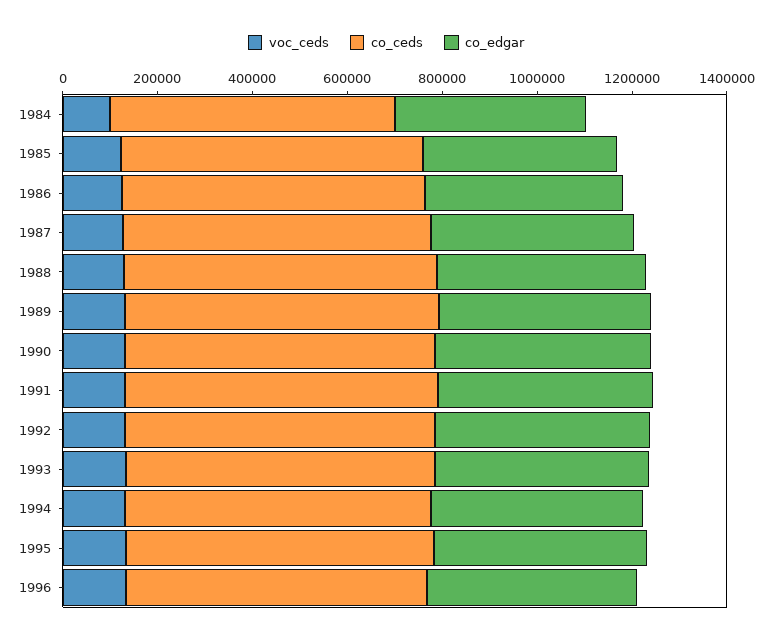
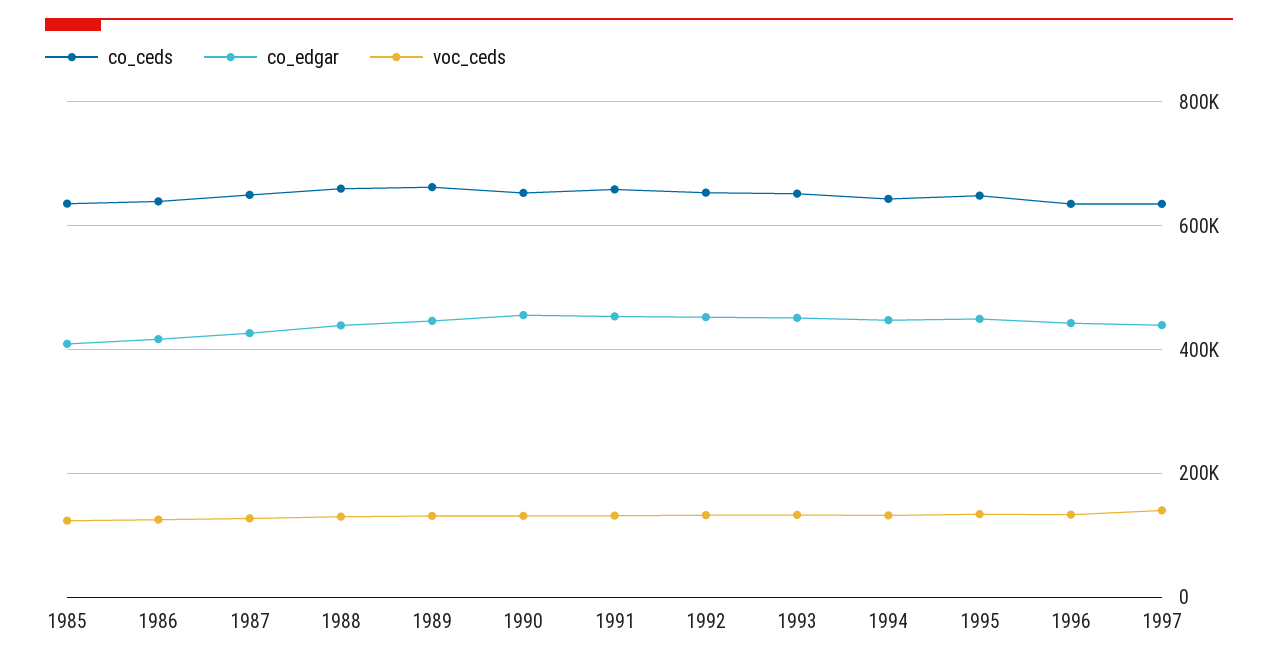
voc_ceds, 1984: 100000 -> none
co_ceds, 1984: 600000 -> none
co_edgar, 1984: 400000 -> none
co_ceds, 1997: none -> 640000
co_edgar, 1997: none -> 440000
voc_ceds, 1997: none -> 140000

